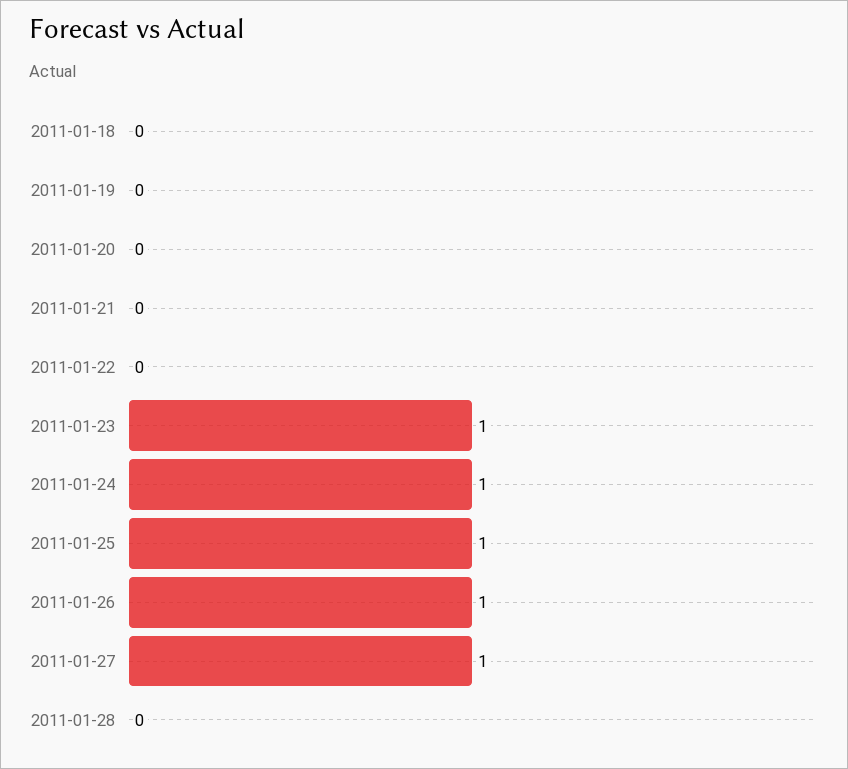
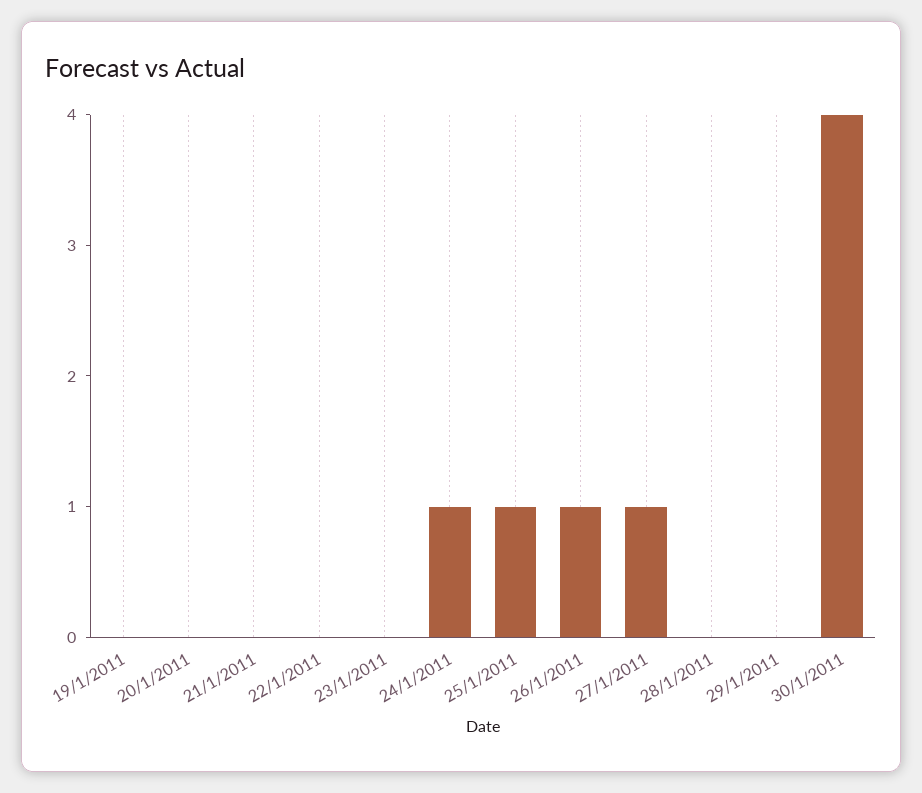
2011-01-18: 0 -> none
2011-01-23: 1 -> 0
29/1/2011: none -> 0
30/1/2011: none -> 4

